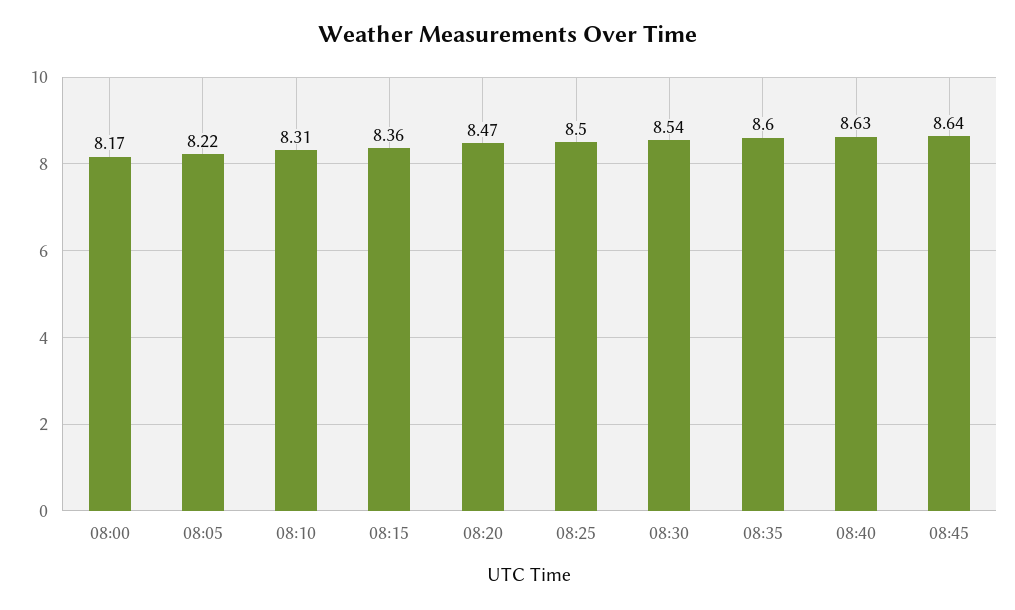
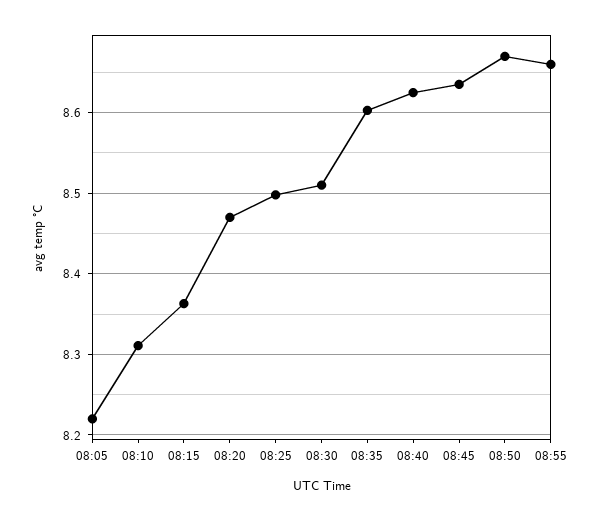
08:00: 8.17 -> none
08:30: 8.54 -> 8.51
08:50: none -> 8.67
08:55: none -> 8.66

